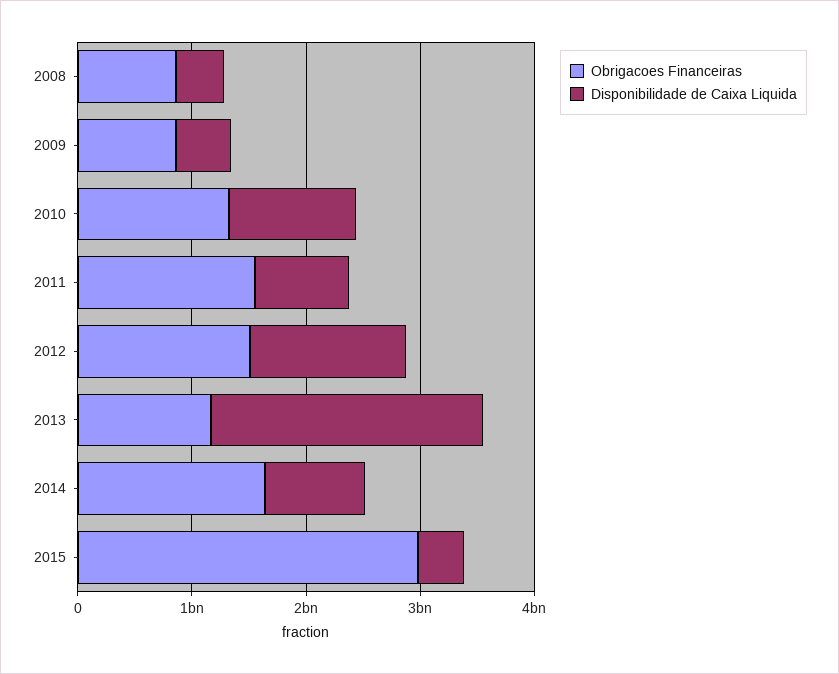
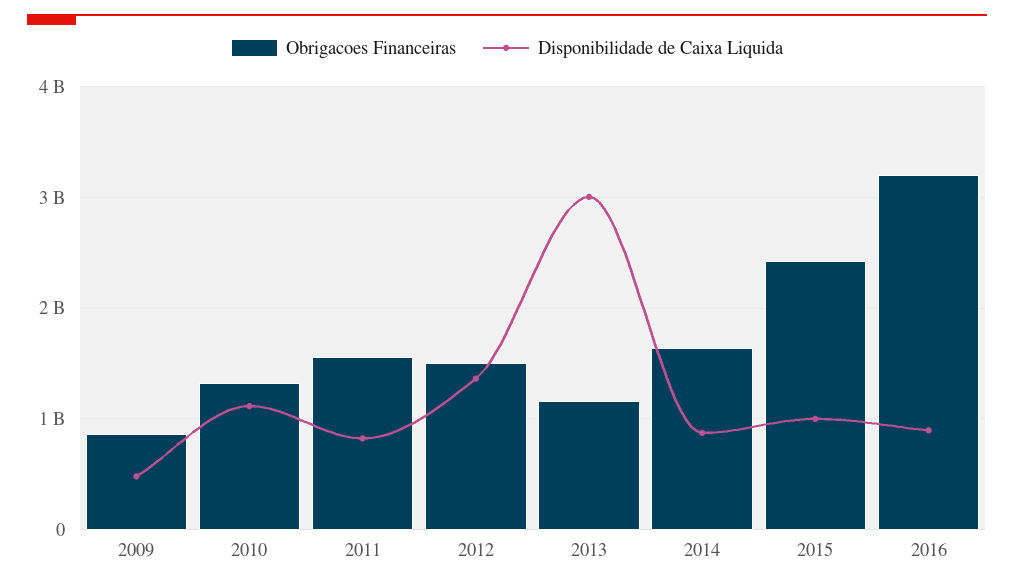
Obrigacoes Financeiras, 2008: 800000000 -> none
Disponibilidade de Caixa Liquida, 2008: 400000000 -> none
Disponibilidade de Caixa Liquida, 2013: 2400000000 -> 3000000000
Obrigacoes Financeiras, 2015: 3000000000 -> 2400000000
Disponibilidade de Caixa Liquida, 2015: 400000000 -> 1000000000
Obrigacoes Financeiras, 2016: none -> 3200000000
Disponibilidade de Caixa Liquida, 2016: none -> 900000000

